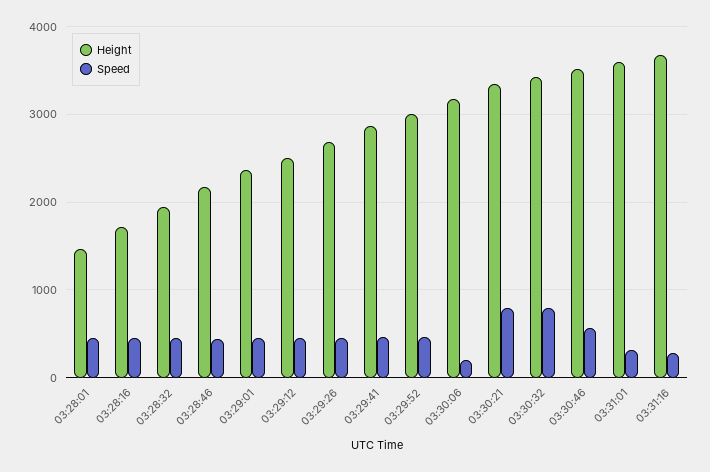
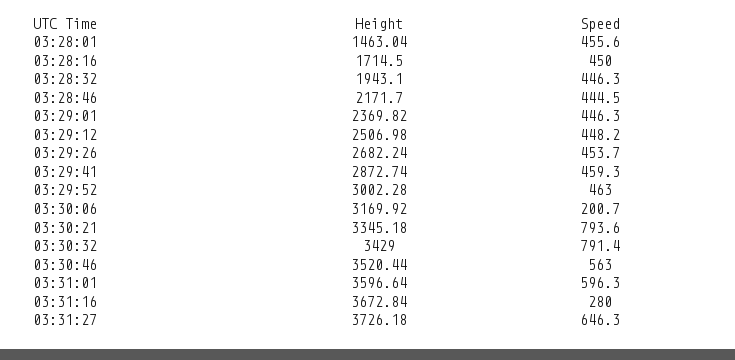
Speed, 03:31:01: 300 -> 596.3
Height, 03:31:27: none -> 3726.18
Speed, 03:31:27: none -> 646.3

